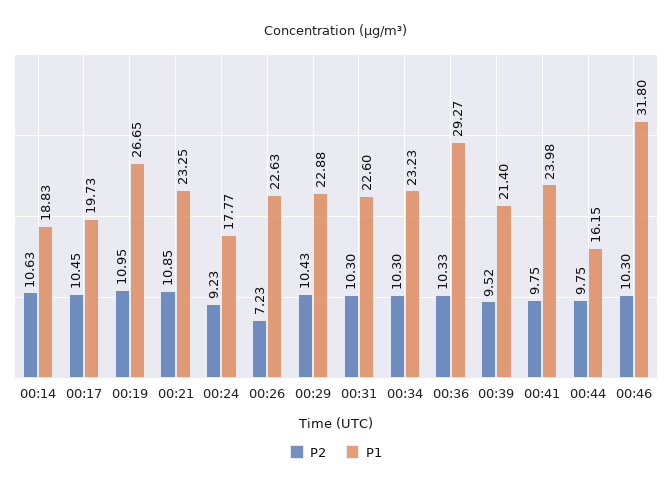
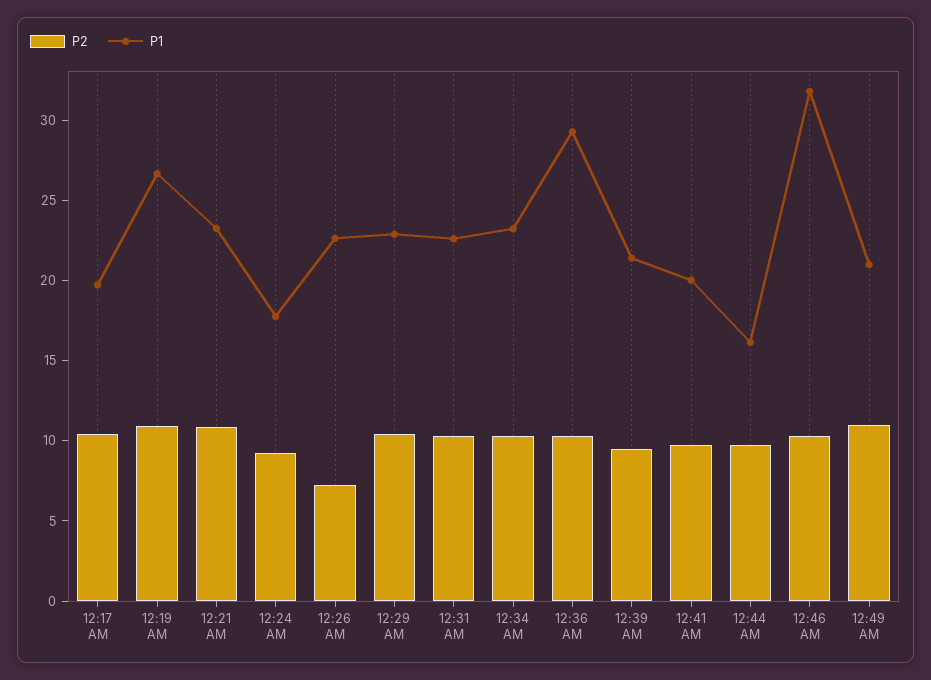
P2, 00:14: 10.63 -> none
P1, 00:14: 18.83 -> none
P1, 00:41: 23.98 -> 20
P2, 12:49 AM: none -> 11
P1, 12:49 AM: none -> 21

